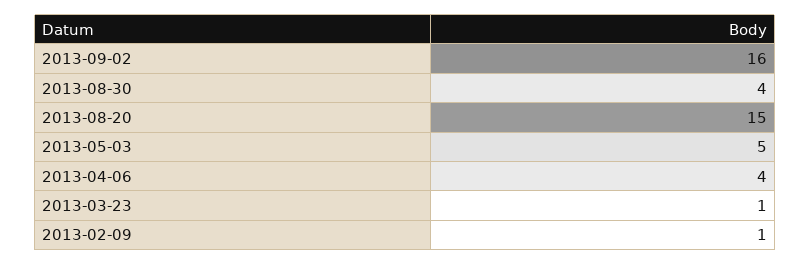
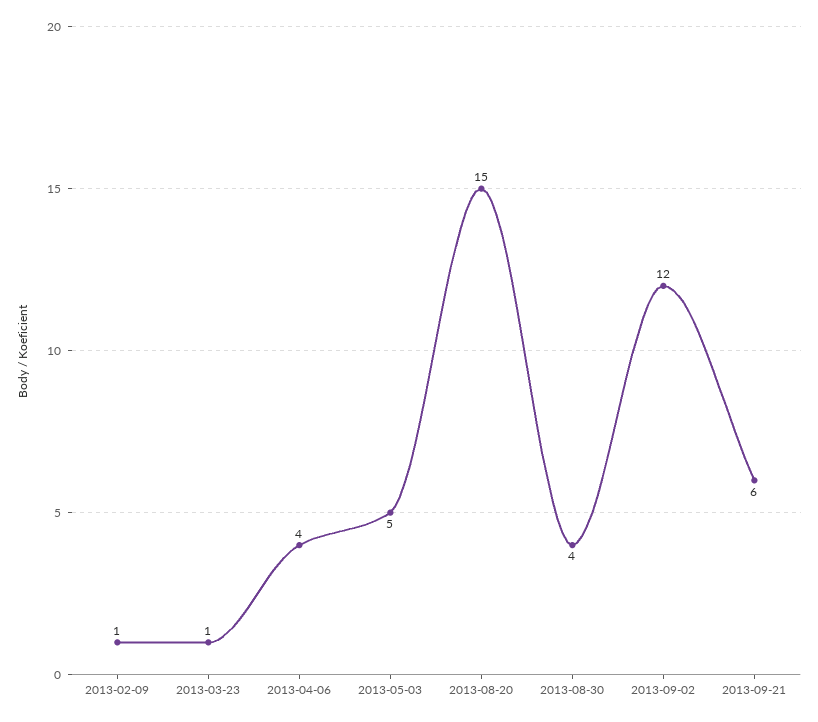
2013-09-02: 16 -> 12
2013-09-21: none -> 6

